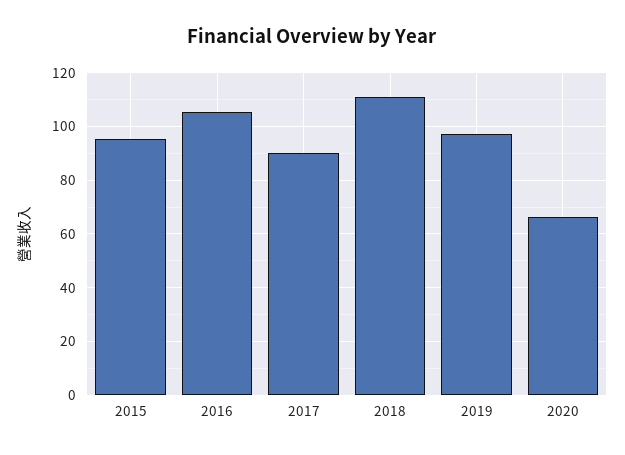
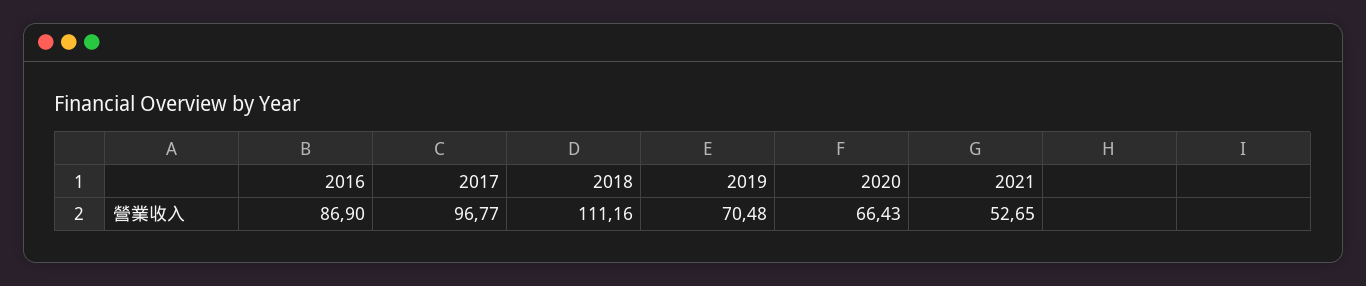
2015: 95 -> none
2016: 105 -> 86.9
2017: 90 -> 96.77
2019: 97.5 -> 70.48
2021: none -> 52.65

